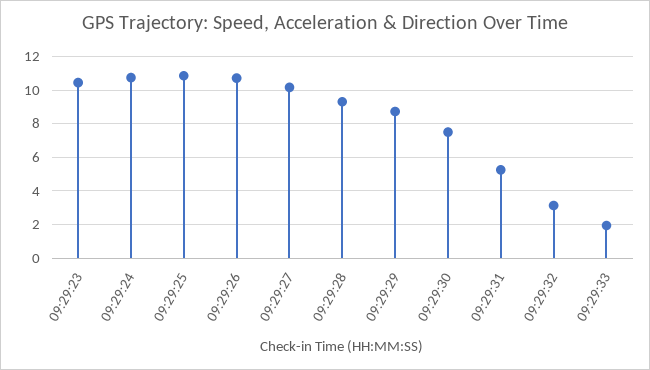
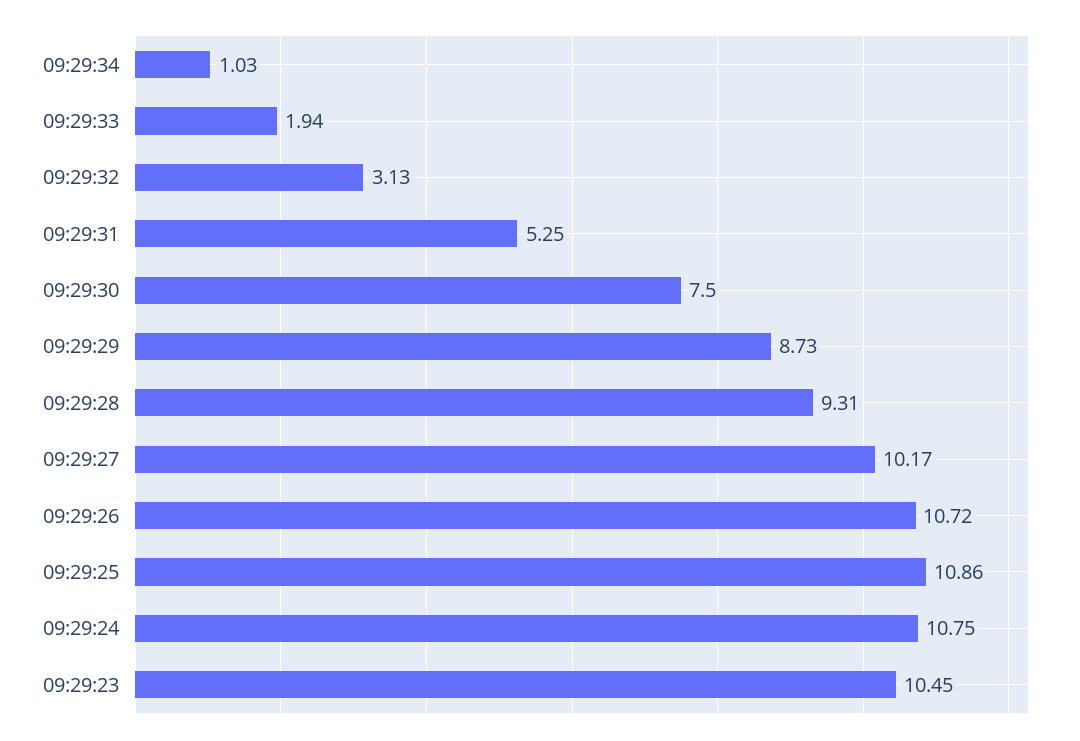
09:29:34: none -> 1.03

